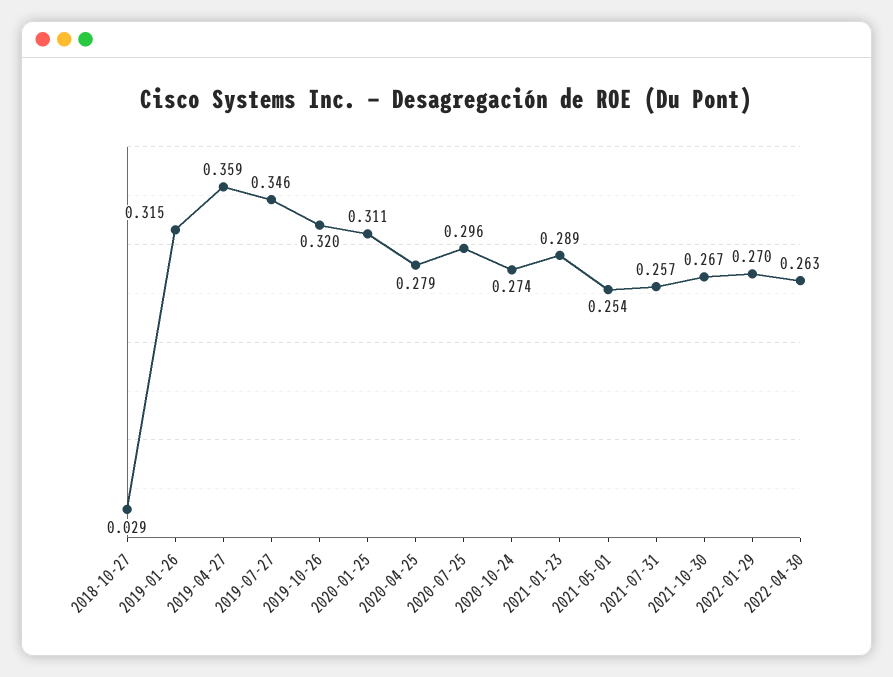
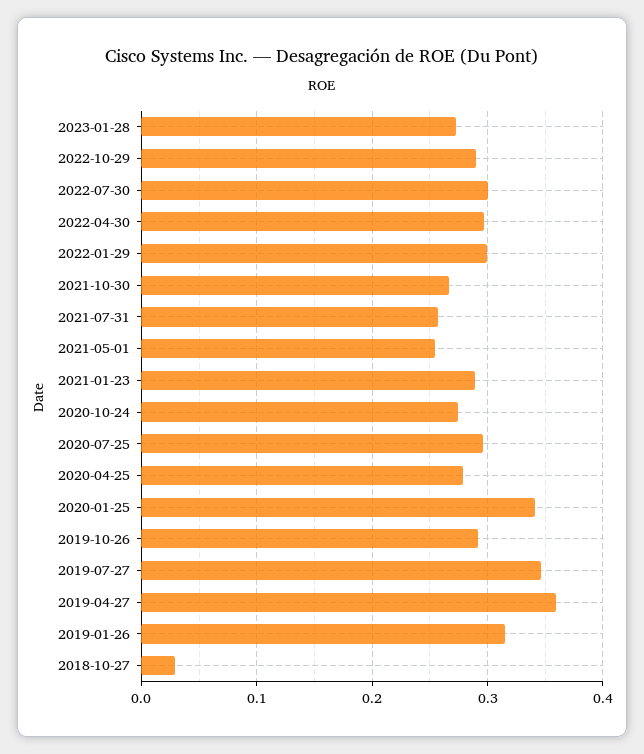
2019-10-26: 0.32 -> 0.29
2020-01-25: 0.311 -> 0.34
2022-01-29: 0.27 -> 0.3
2022-04-30: 0.263 -> 0.3
2023-01-28: none -> 0.27
2022-10-29: none -> 0.29
2022-07-30: none -> 0.3

